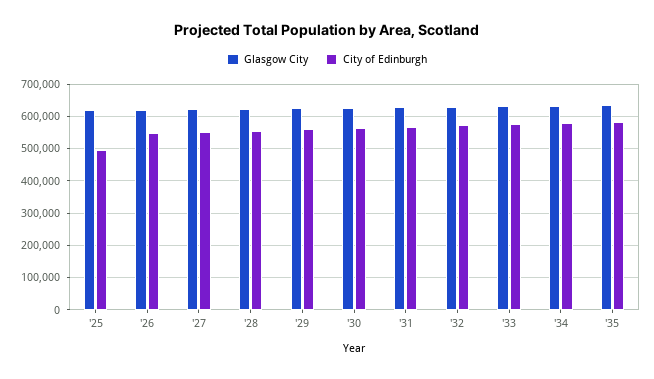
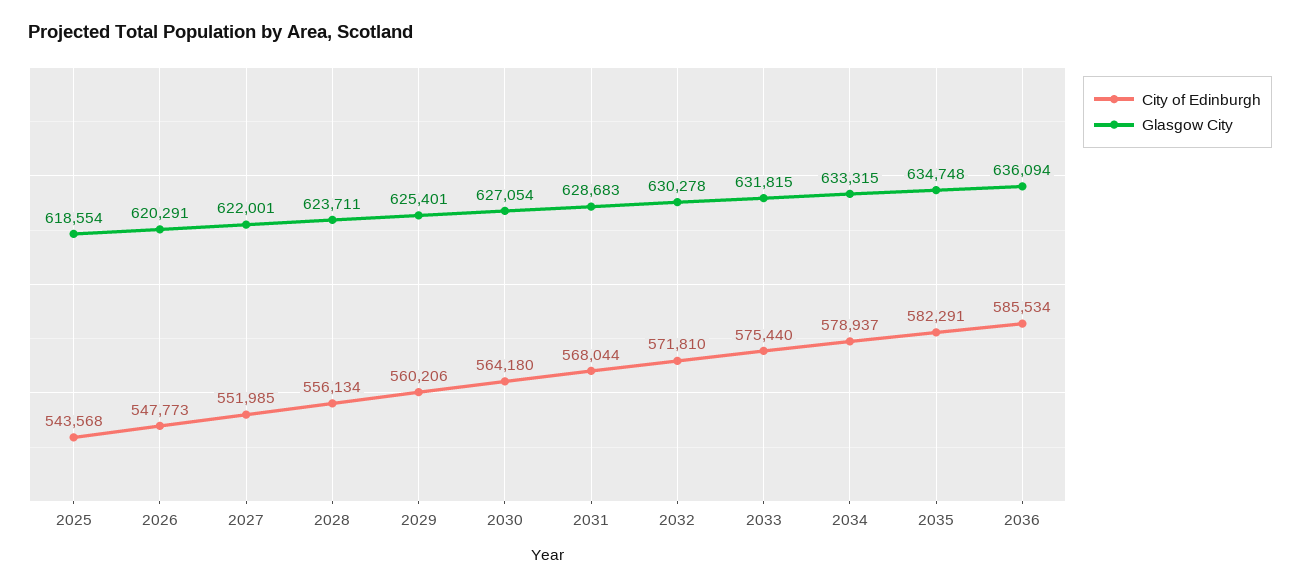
City of Edinburgh, '25: 500000 -> 543568
City of Edinburgh, 2036: none -> 585534
Glasgow City, 2036: none -> 636094

